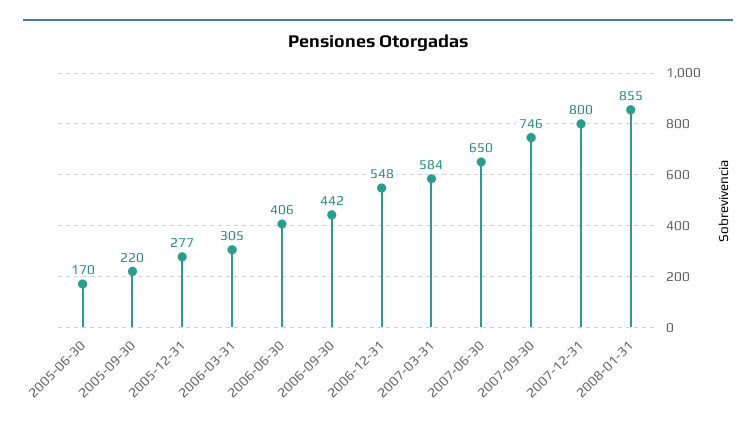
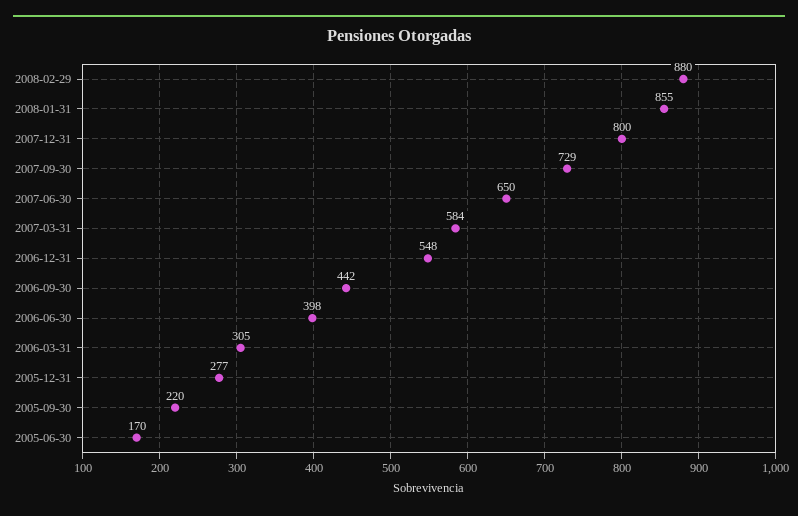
2006-06-30: 406 -> 398
2007-09-30: 746 -> 729
2008-02-29: none -> 880

